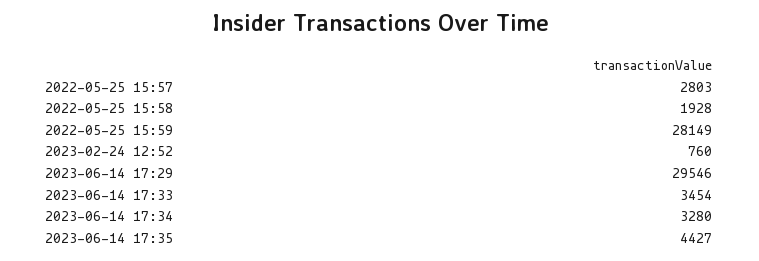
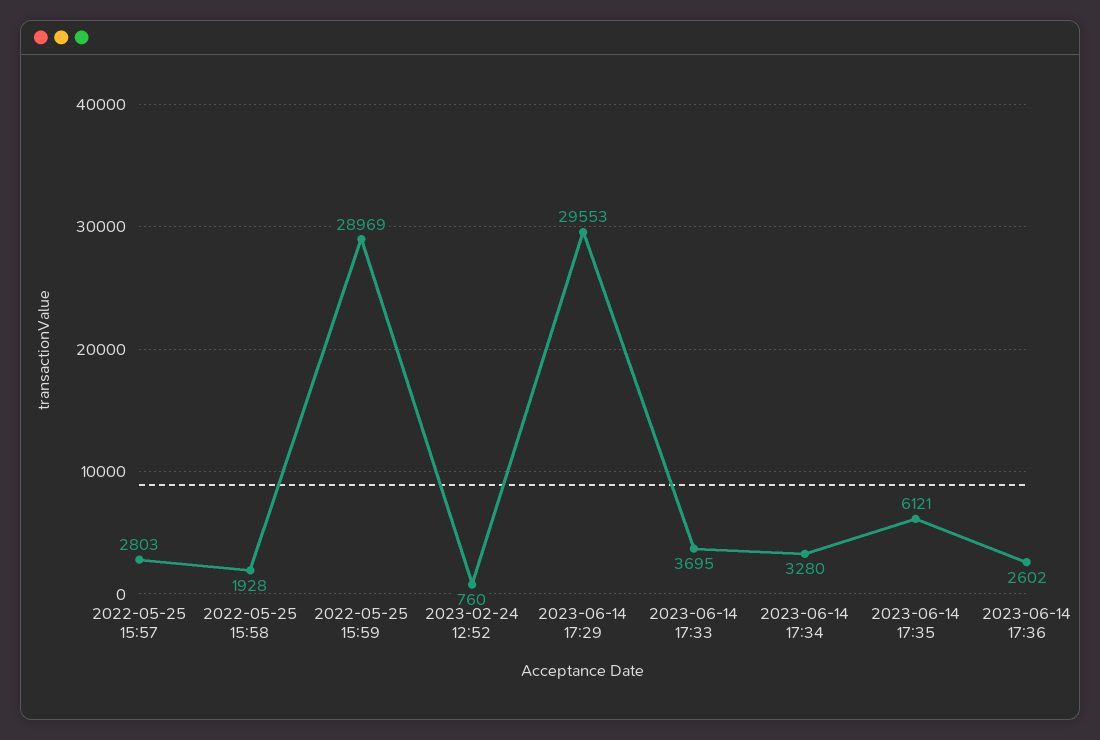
2022-05-25 15:59: 28149 -> 28969
2023-06-14 17:29: 29546 -> 29553
2023-06-14 17:33: 3454 -> 3695
2023-06-14 17:35: 4427 -> 6121
2023-06-14 17:36: none -> 2602

